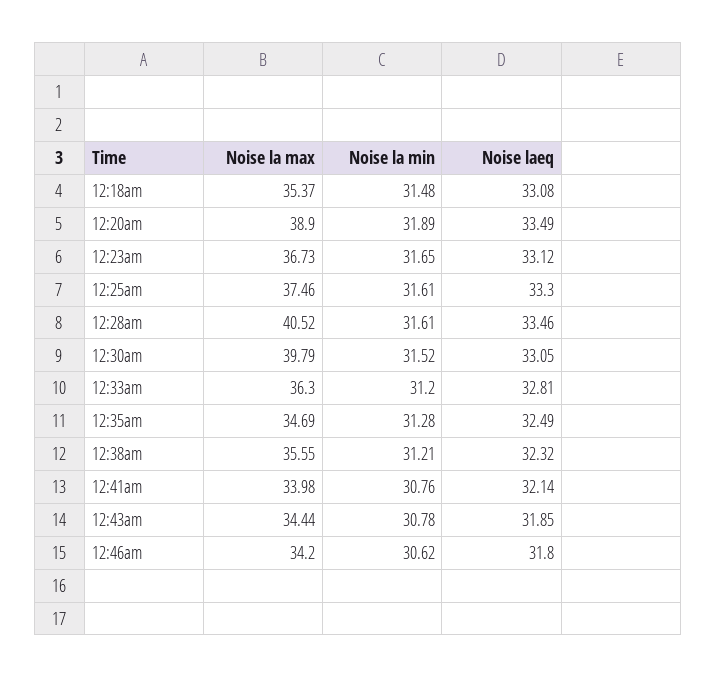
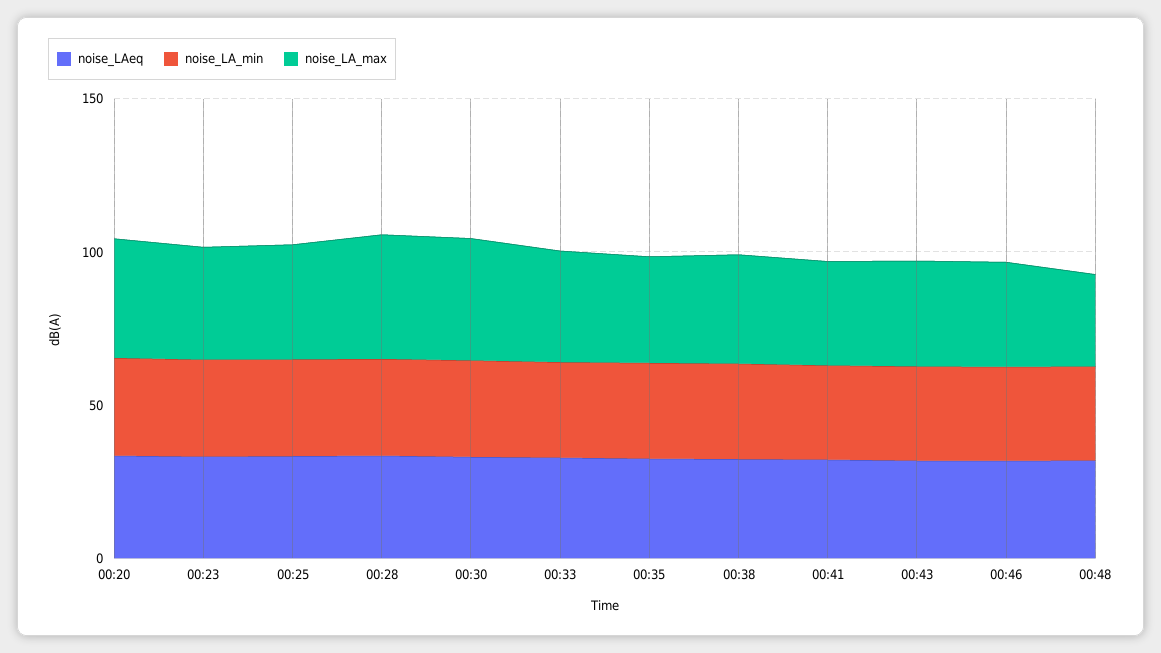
Noise la max, 12:18am: 35.37 -> none
Noise la min, 12:18am: 31.48 -> none
Noise laeq, 12:18am: 33.08 -> none
Noise laeq, 00:48: none -> 30
Noise la min, 00:48: none -> 30
Noise la max, 00:48: none -> 30

